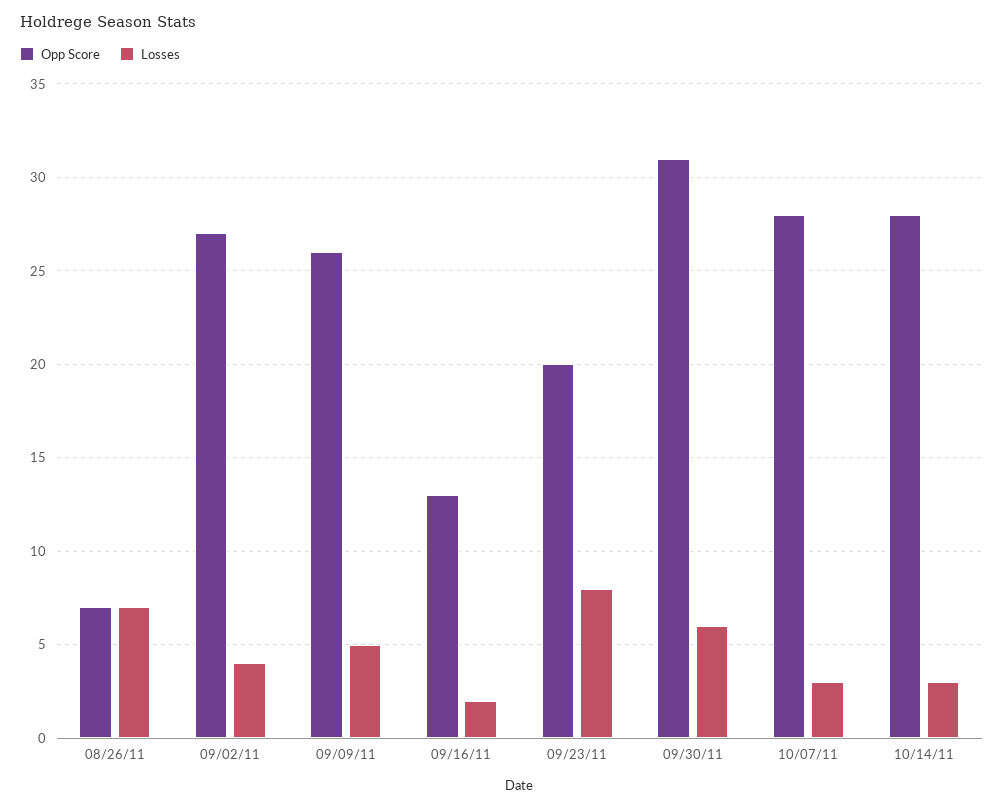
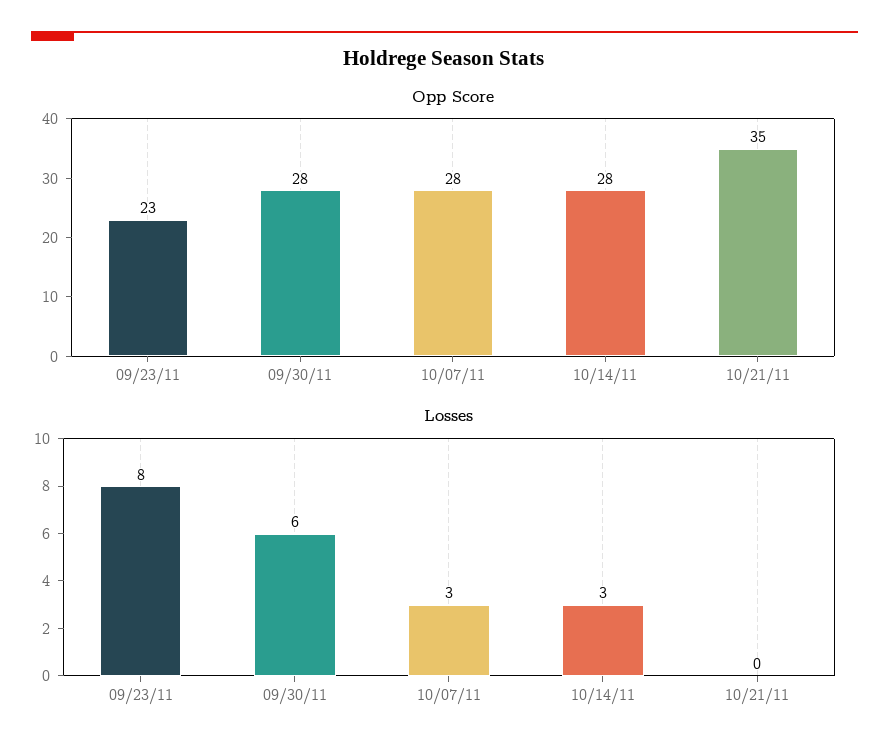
Opp Score, 08/26/11: 7 -> none
Losses, 08/26/11: 7 -> none
Opp Score, 09/02/11: 27 -> none
Losses, 09/02/11: 4 -> none
Opp Score, 09/09/11: 26 -> none
Losses, 09/09/11: 5 -> none
Opp Score, 09/16/11: 13 -> none
Losses, 09/16/11: 2 -> none
Opp Score, 09/23/11: 20 -> 23
Opp Score, 09/30/11: 31 -> 28
Opp Score, 10/21/11: none -> 35
Losses, 10/21/11: none -> 0

